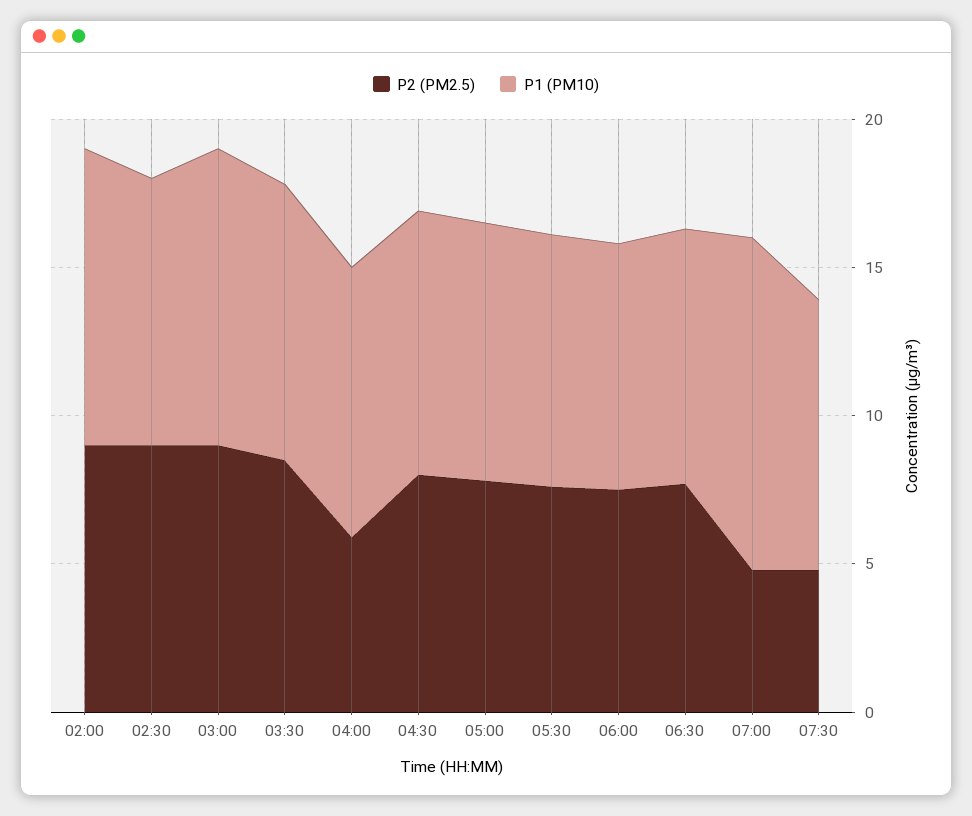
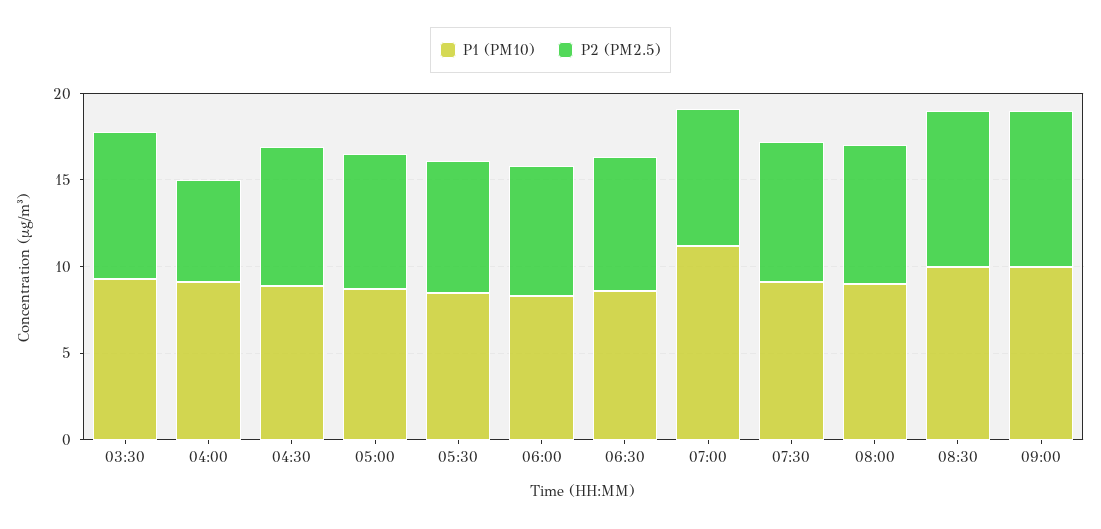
P2 (PM2.5), 02:00: 9 -> none
P1 (PM10), 02:00: 10 -> none
P2 (PM2.5), 02:30: 9 -> none
P1 (PM10), 02:30: 9 -> none
P2 (PM2.5), 03:00: 9 -> none
P1 (PM10), 03:00: 10 -> none
P2 (PM2.5), 07:00: 5 -> 8
P2 (PM2.5), 07:30: 5 -> 8
P1 (PM10), 08:00: none -> 9
P2 (PM2.5), 08:00: none -> 8
P1 (PM10), 08:30: none -> 10
P2 (PM2.5), 08:30: none -> 9
P1 (PM10), 09:00: none -> 10
P2 (PM2.5), 09:00: none -> 9

